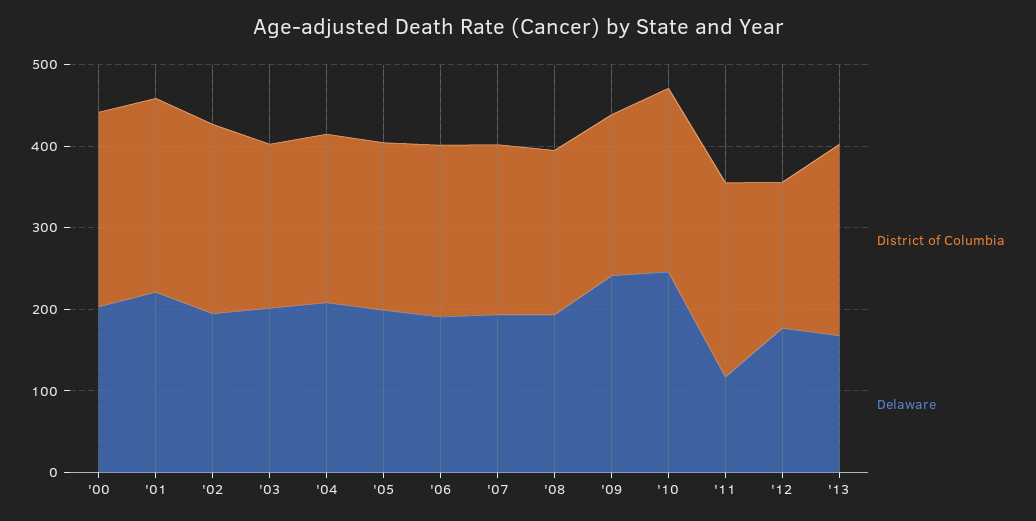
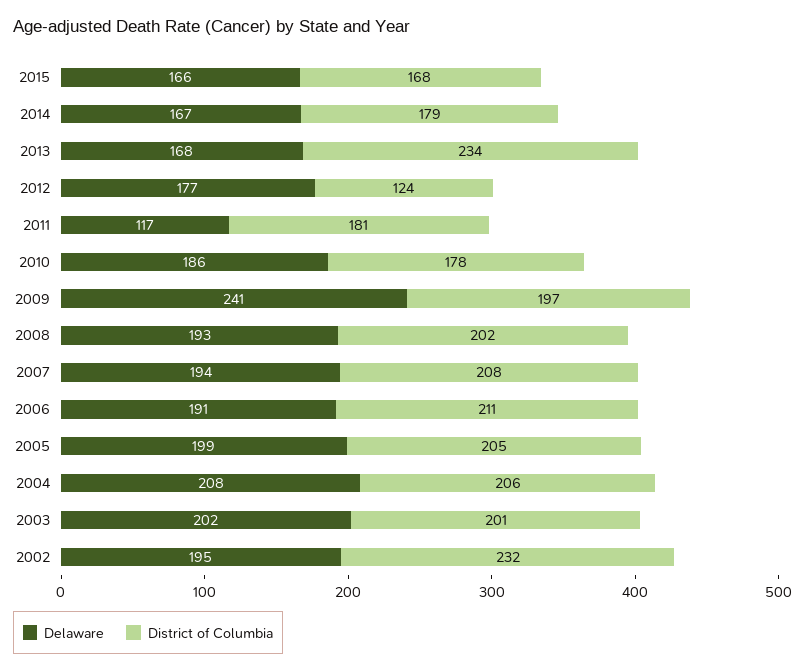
District of Columbia, '00: 240 -> none
Delaware, '00: 200 -> none
District of Columbia, '01: 240 -> none
Delaware, '01: 220 -> none
District of Columbia, '10: 220 -> 178
Delaware, '10: 240 -> 186
District of Columbia, '11: 240 -> 181
District of Columbia, '12: 180 -> 124
Delaware, 2015: none -> 166
District of Columbia, 2015: none -> 168
Delaware, 2014: none -> 167
District of Columbia, 2014: none -> 179

